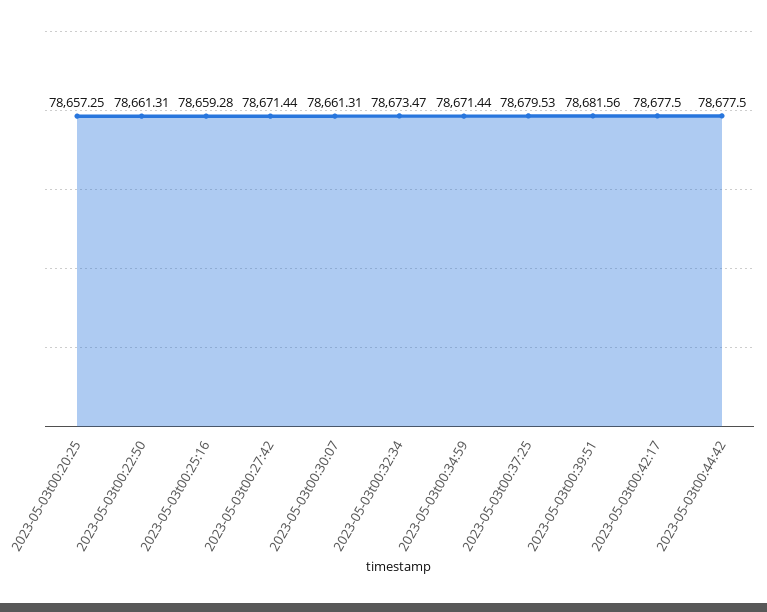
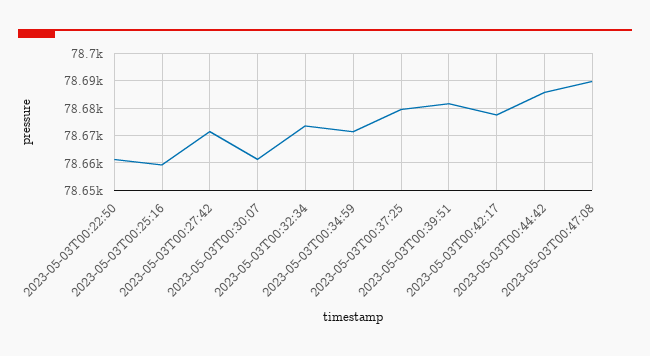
2023-05-03t00:20:25: 78657.25 -> none
2023-05-03t00:44:42: 78677.5 -> 78685
2023-05-03T00:47:08: none -> 78690

